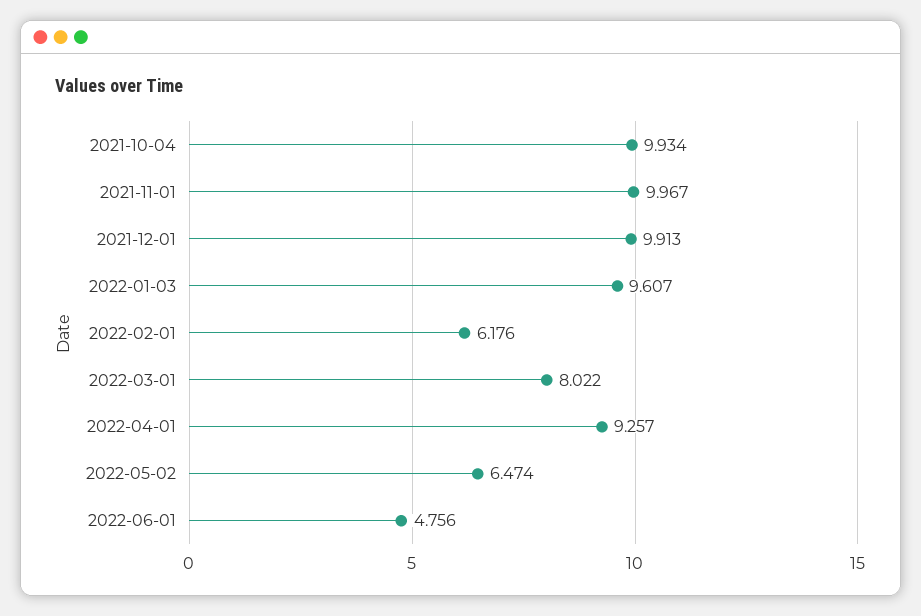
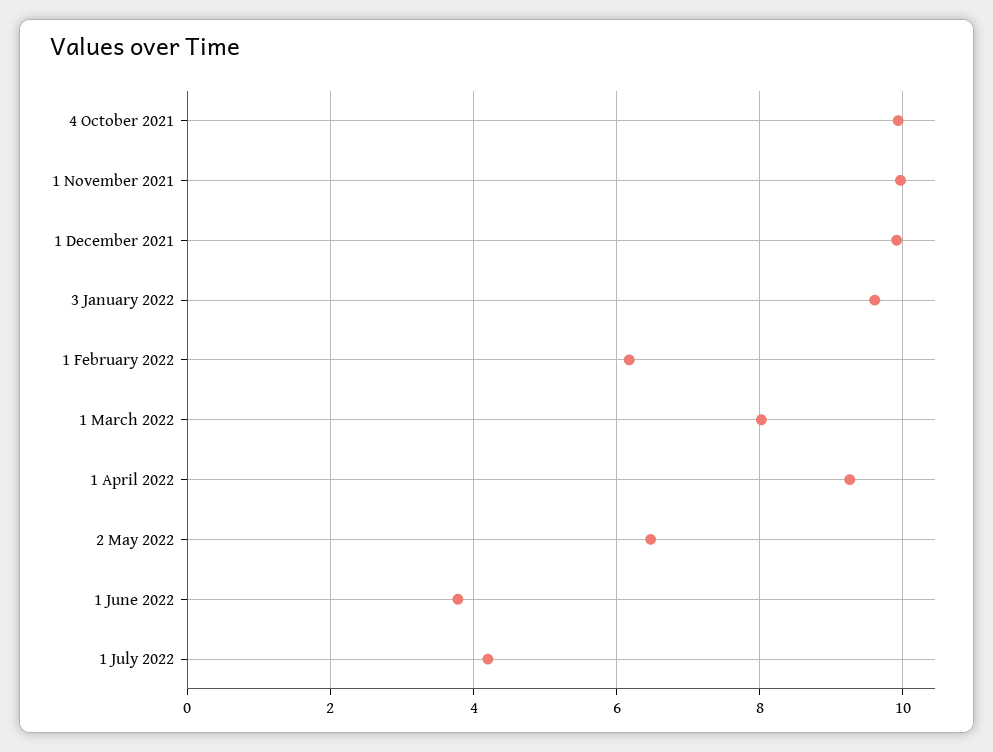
2022-06-01: 4.756 -> 3.8
1 July 2022: none -> 4.2

